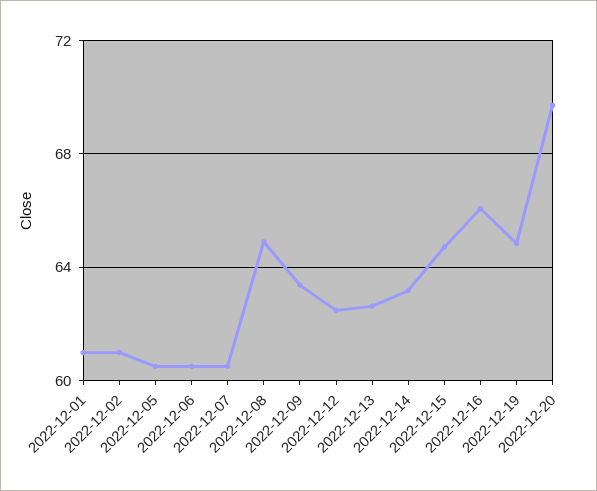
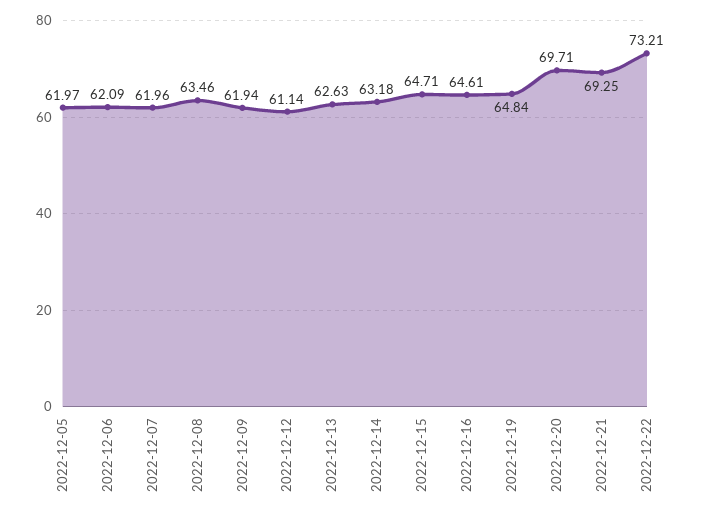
2022-12-01: 61 -> none
2022-12-02: 61 -> none
2022-12-05: 60.5 -> 61.97
2022-12-06: 60.5 -> 62.09
2022-12-07: 60.5 -> 61.96
2022-12-08: 65 -> 63.46
2022-12-09: 63.5 -> 61.94
2022-12-12: 62.5 -> 61.14
2022-12-16: 66 -> 64.61
2022-12-21: none -> 69.25
2022-12-22: none -> 73.21

